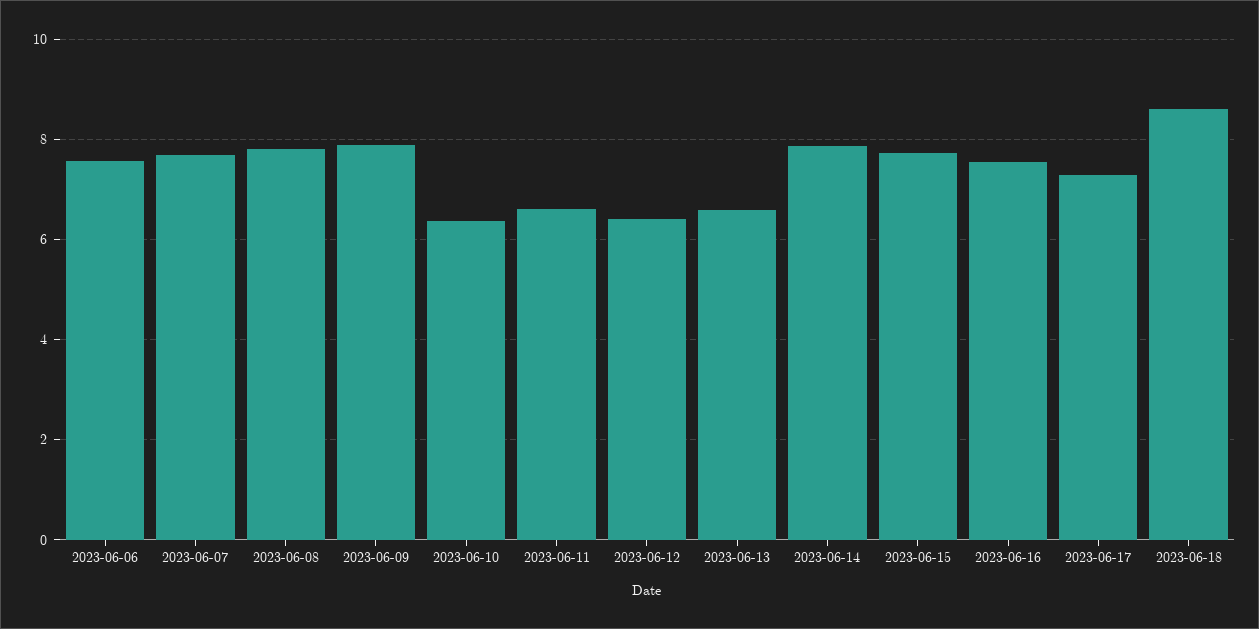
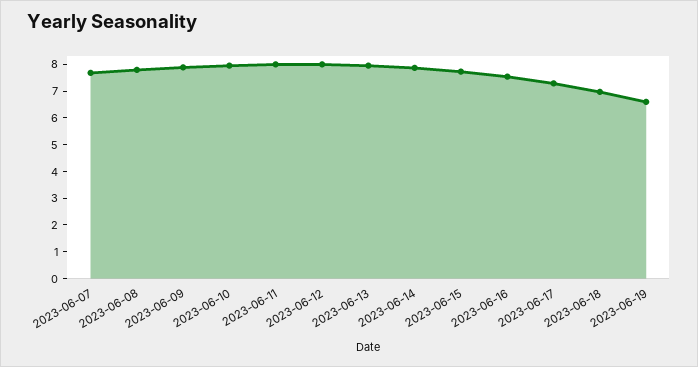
2023-06-06: 7.6 -> none
2023-06-10: 6.4 -> 8
2023-06-11: 6.6 -> 8
2023-06-12: 6.4 -> 8
2023-06-13: 6.6 -> 8
2023-06-18: 8.6 -> 7
2023-06-19: none -> 6.5

